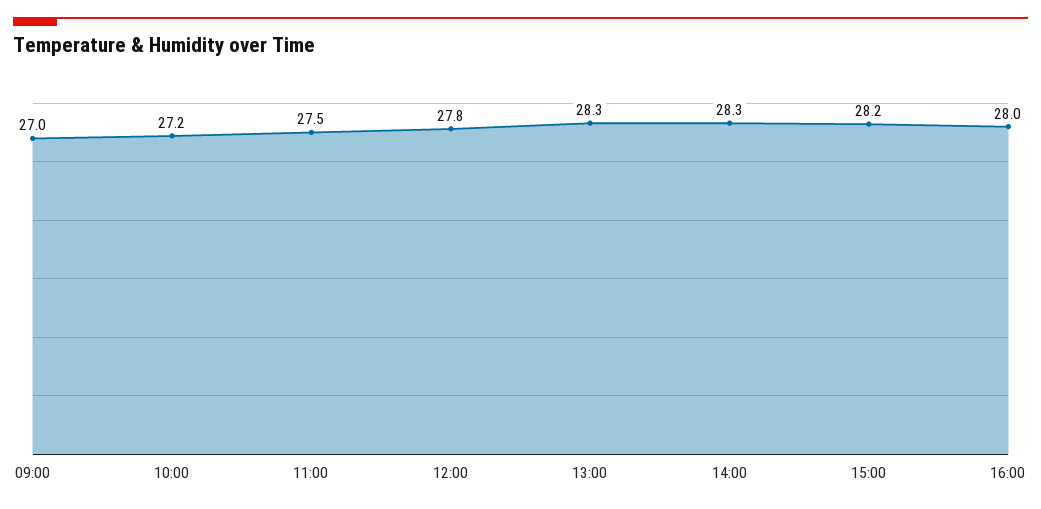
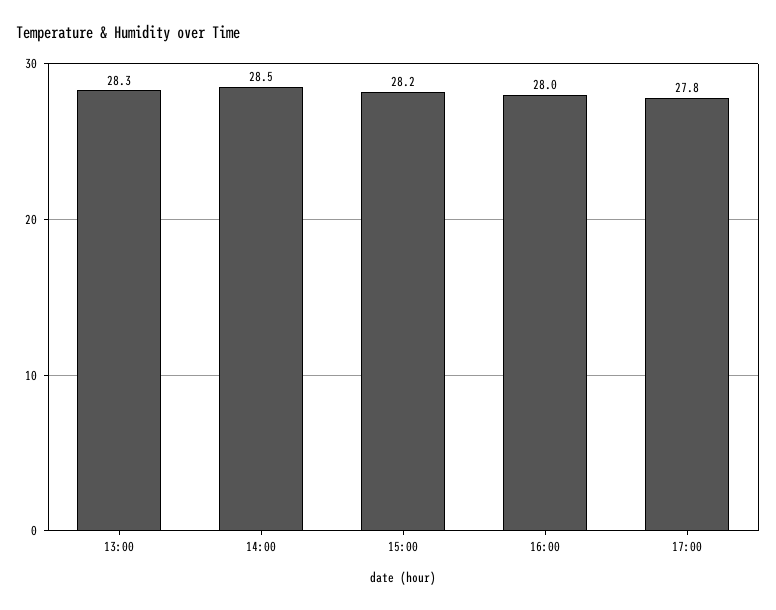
09:00: 27 -> none
10:00: 27.2 -> none
11:00: 27.5 -> none
12:00: 27.8 -> none
14:00: 28.3 -> 28.5
17:00: none -> 27.8

